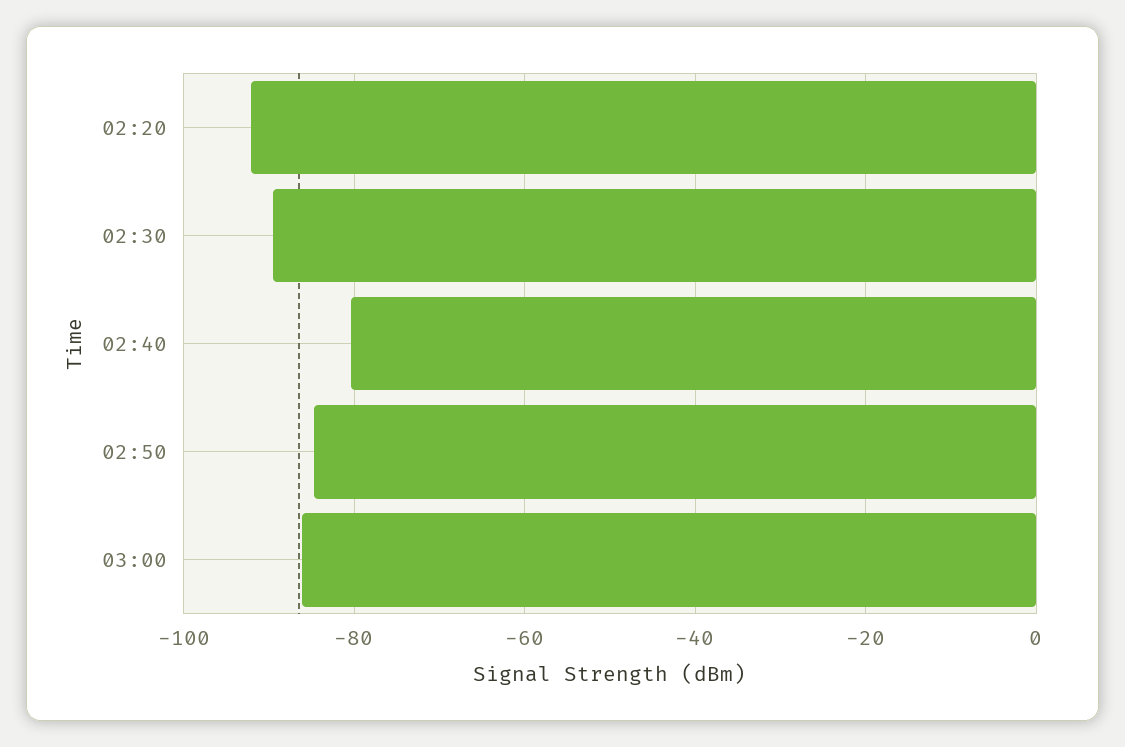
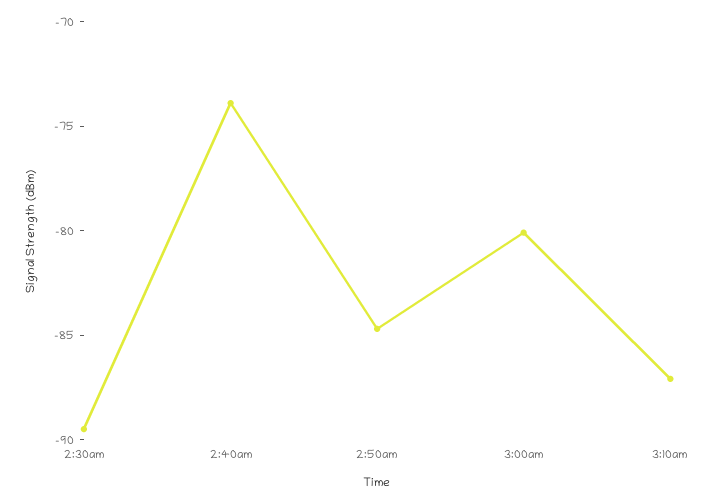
02:20: -92 -> none
02:40: -80 -> -74
03:00: -86 -> -80
3:10am: none -> -87

